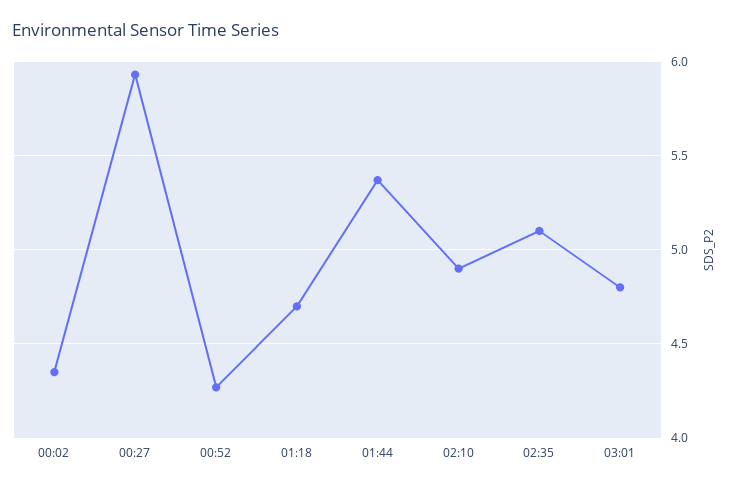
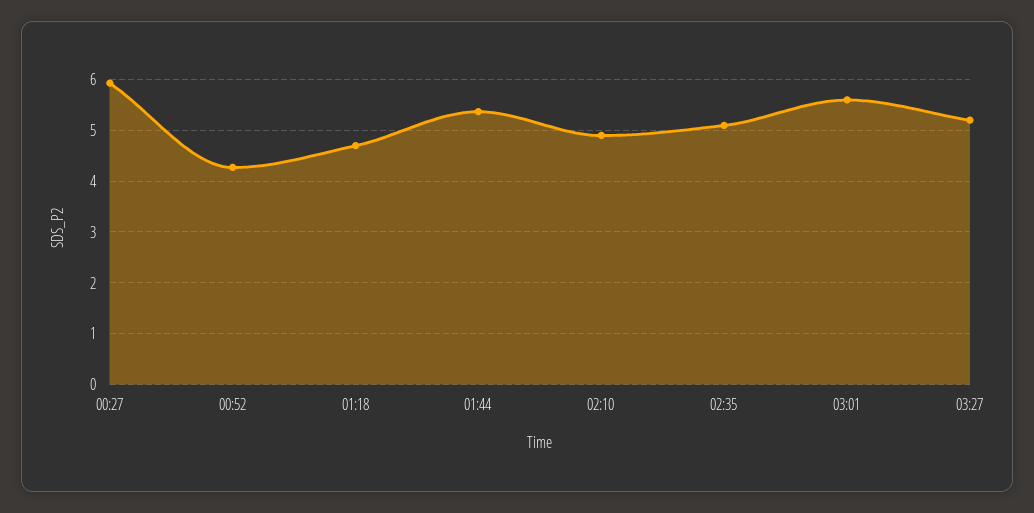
00:02: 4.35 -> none
03:01: 4.8 -> 5.6
03:27: none -> 5.2

